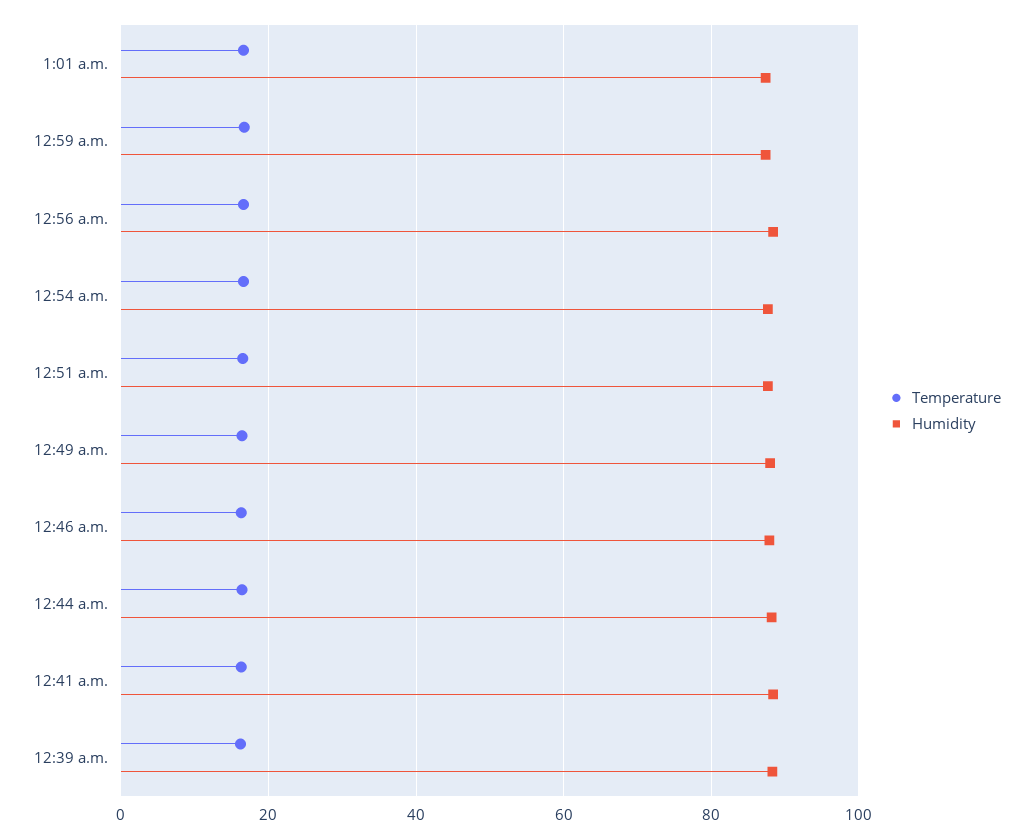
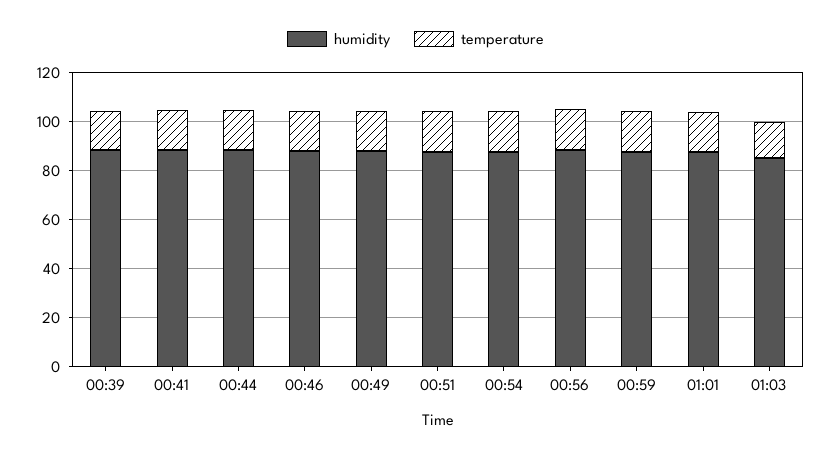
Humidity, 01:03: none -> 85
Temperature, 01:03: none -> 15

